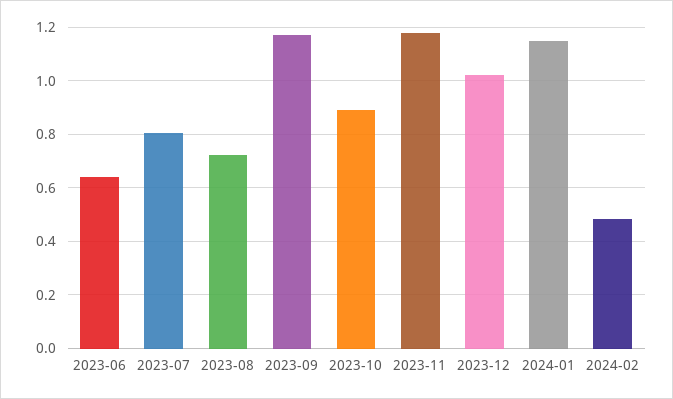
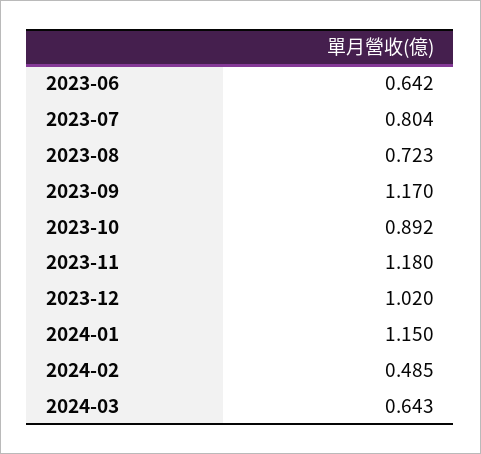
2024-03: none -> 0.643

